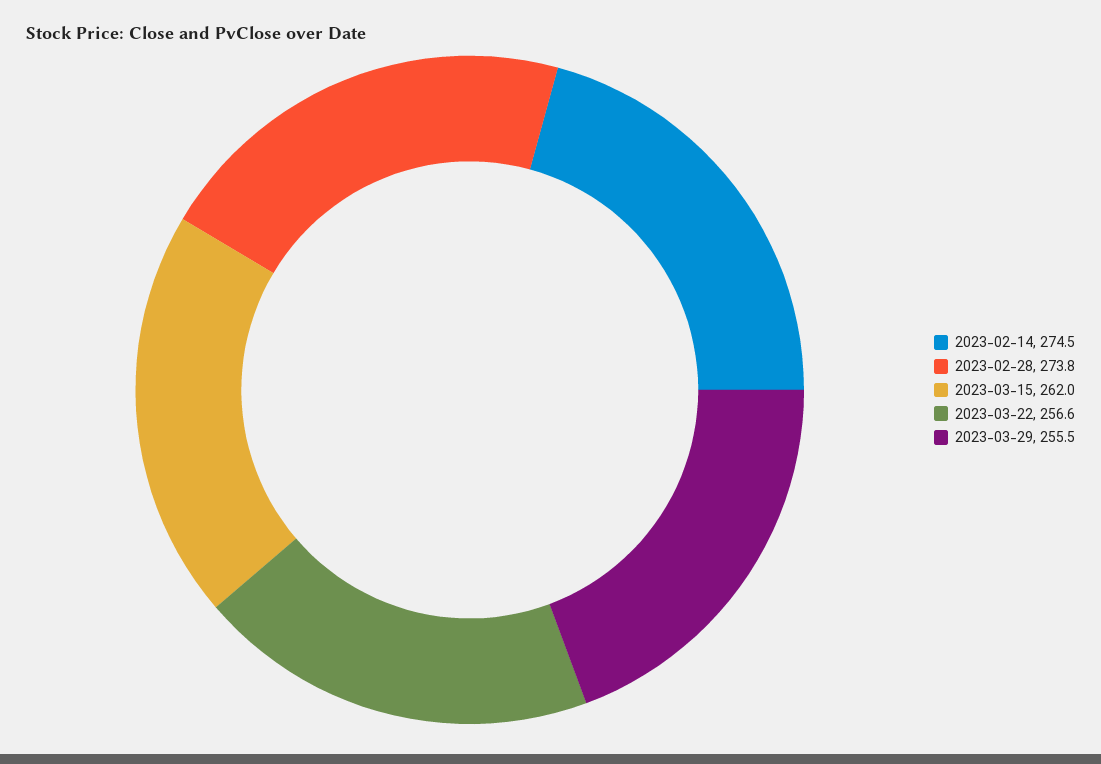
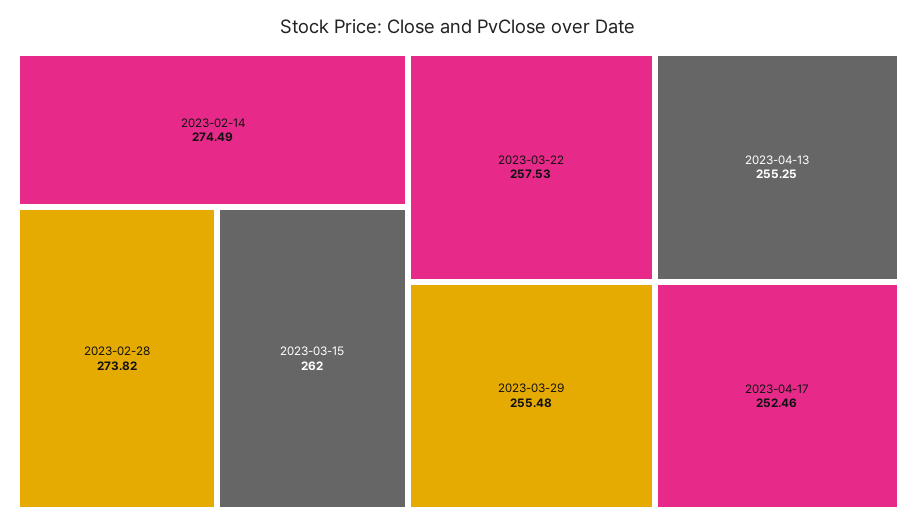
2023-03-22: 256.6 -> 257.53
2023-04-13: none -> 255.25
2023-04-17: none -> 252.46

